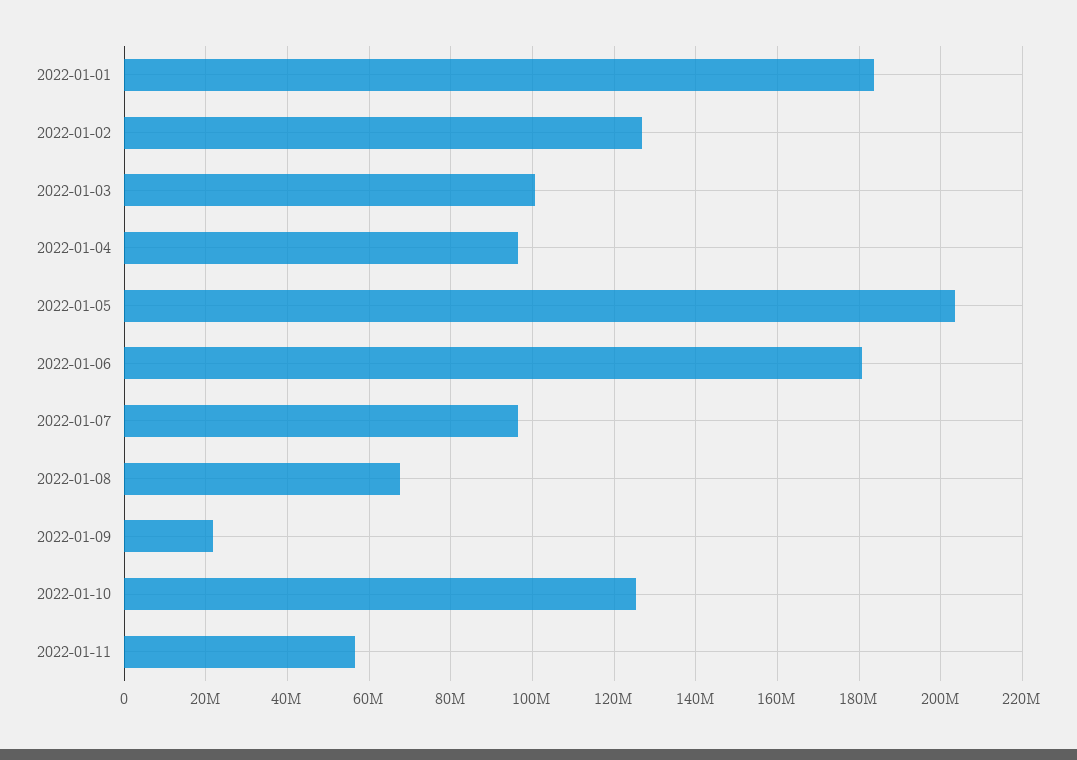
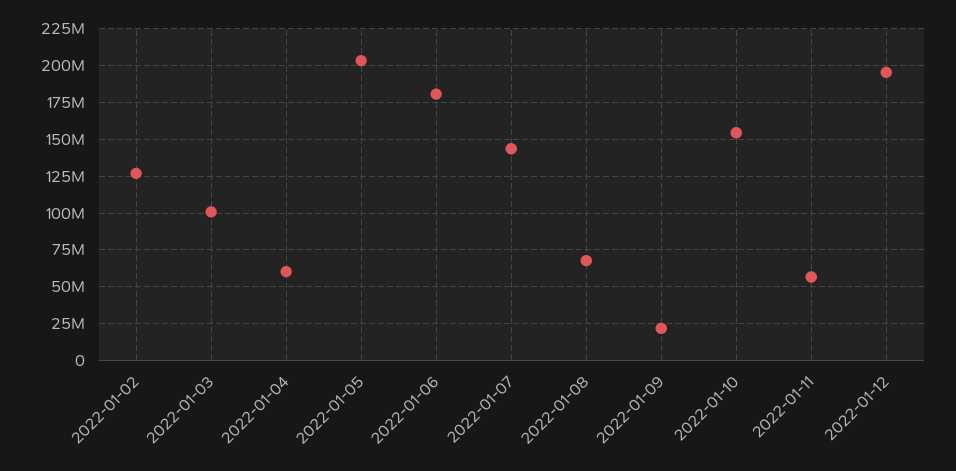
2022-01-01: 184000000 -> none
2022-01-04: 96000000 -> 60000000
2022-01-07: 96000000 -> 145000000
2022-01-10: 126000000 -> 155000000
2022-01-12: none -> 195000000

